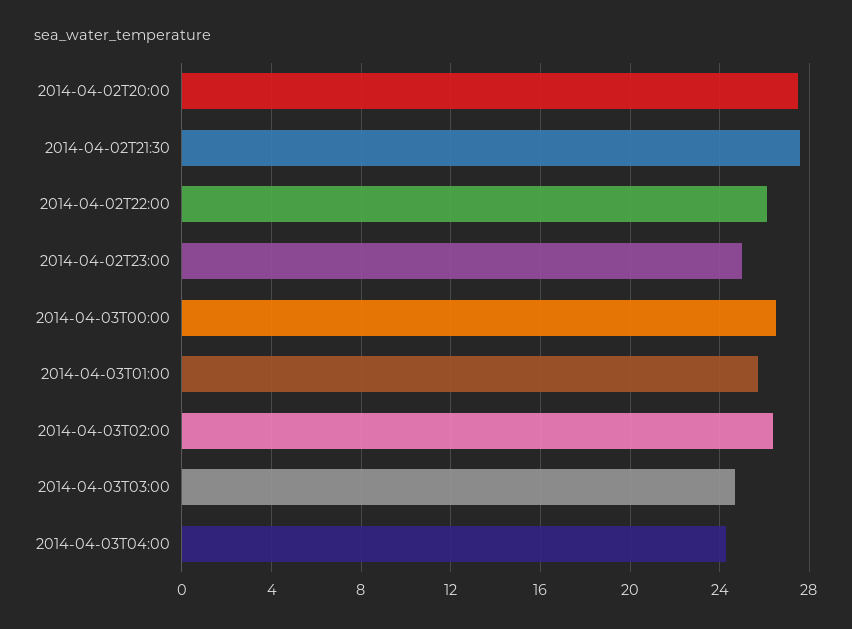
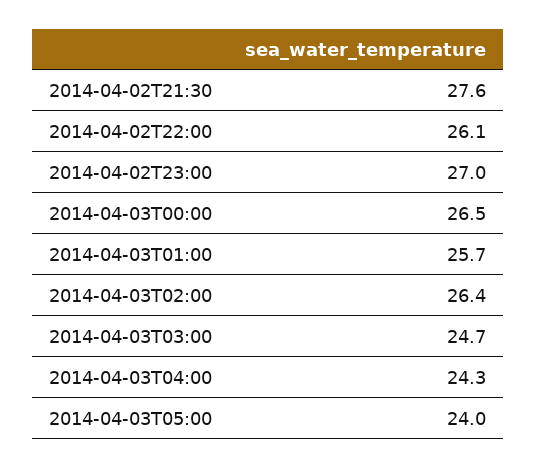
2014-04-02T20:00: 27.5 -> none
2014-04-02T23:00: 25 -> 27
2014-04-03T05:00: none -> 24

